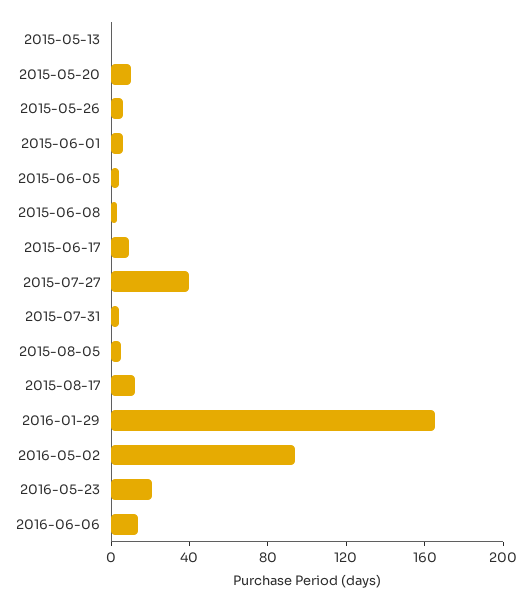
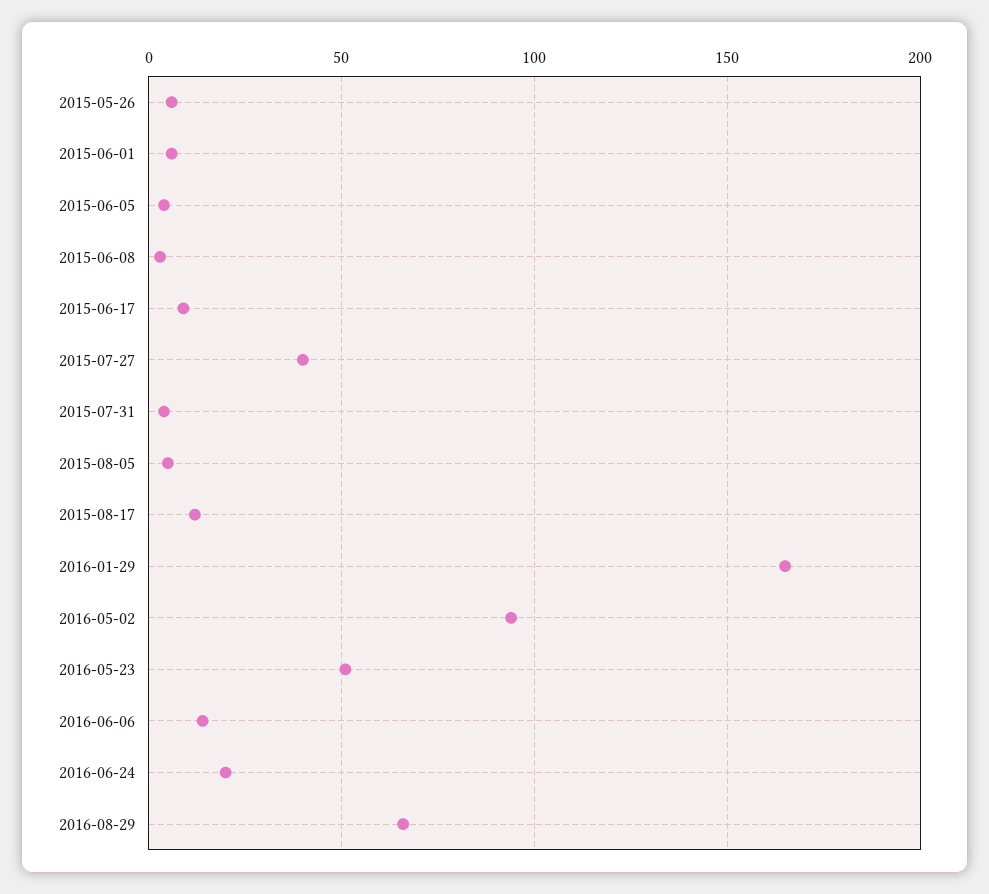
2015-05-13: 0 -> none
2015-05-20: 10 -> none
2016-05-23: 20 -> 50
2016-06-24: none -> 20
2016-08-29: none -> 65

